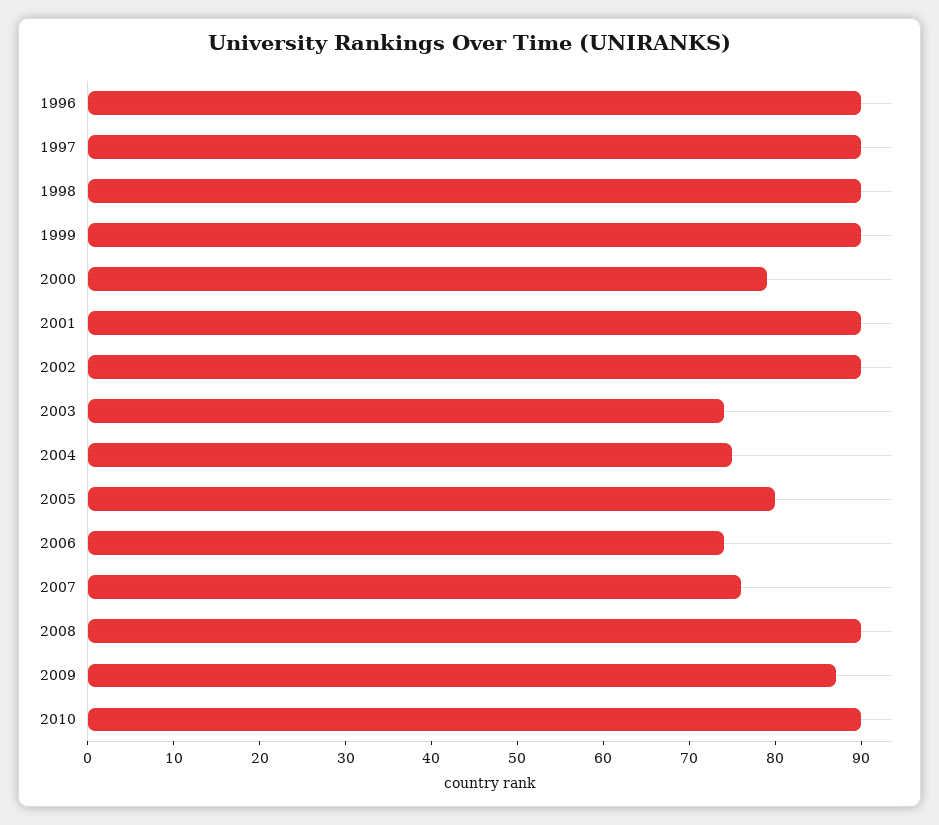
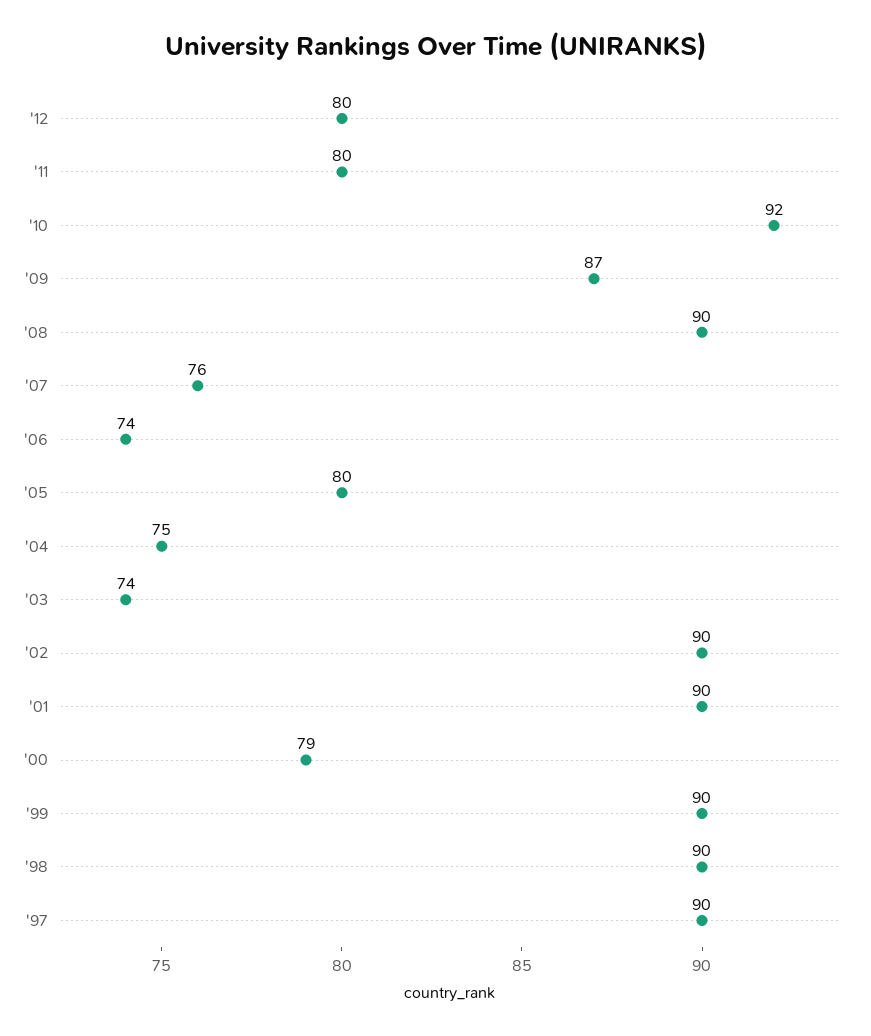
1996: 90 -> none
2010: 90 -> 92
'12: none -> 80
'11: none -> 80

